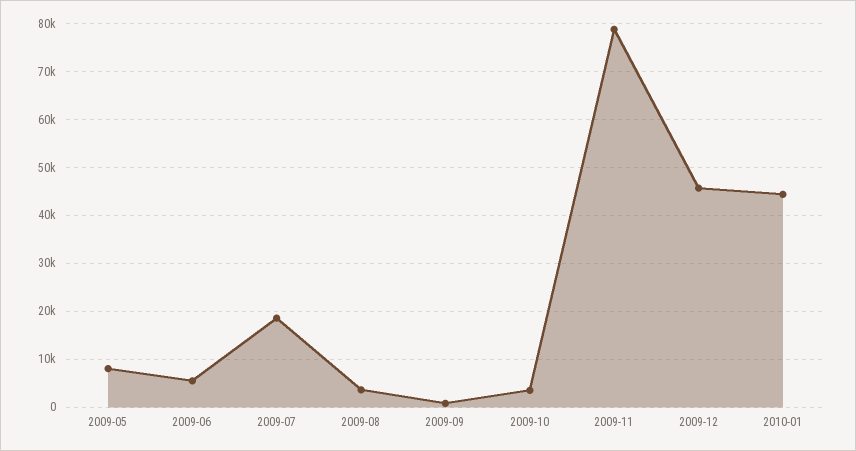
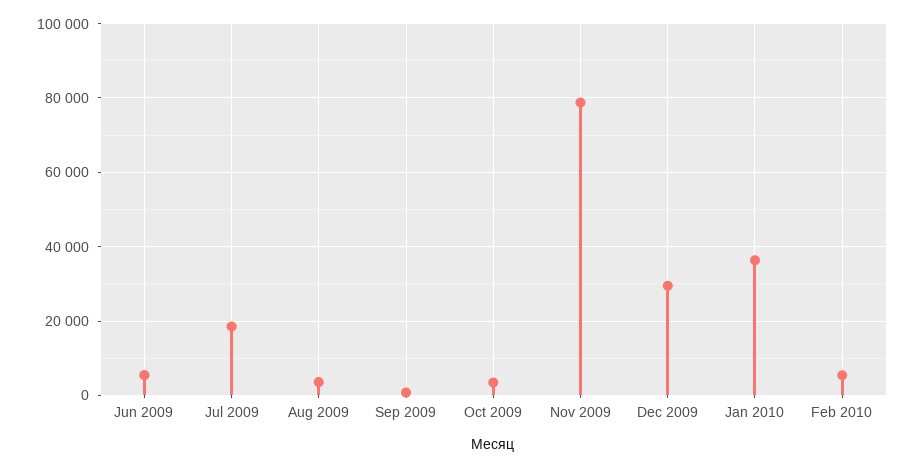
2009-05: 8000 -> none
2009-12: 46000 -> 30000
2010-01: 44000 -> 36000
Feb 2010: none -> 6000

